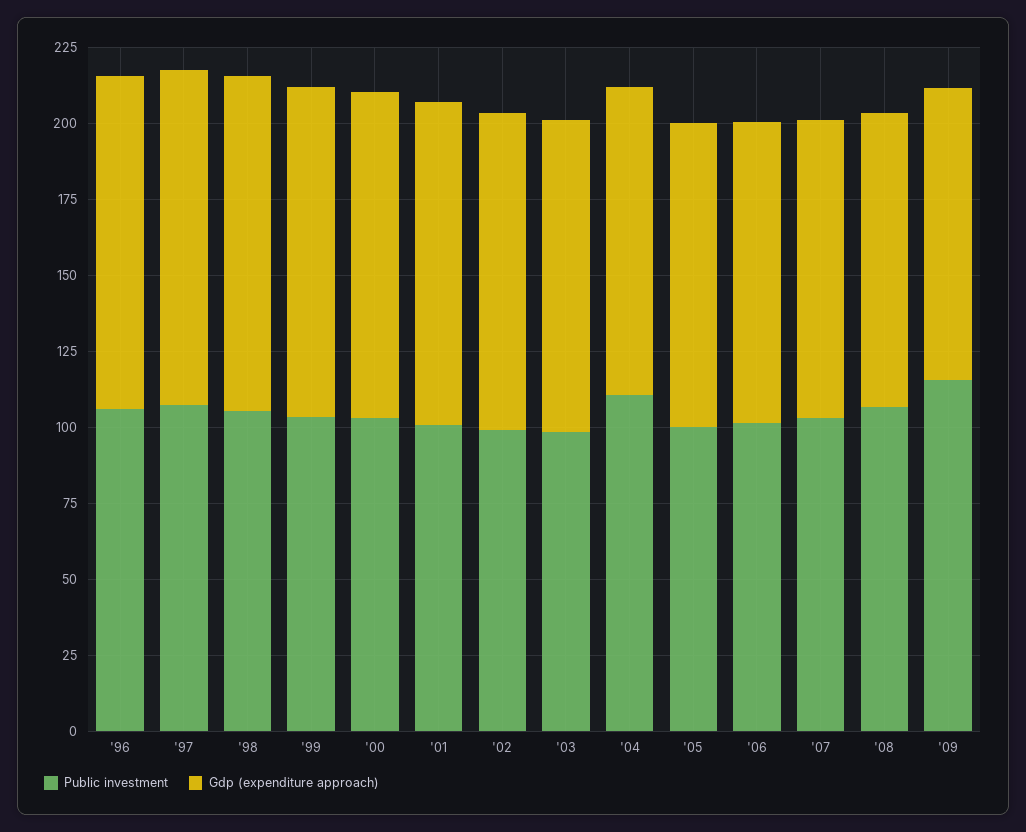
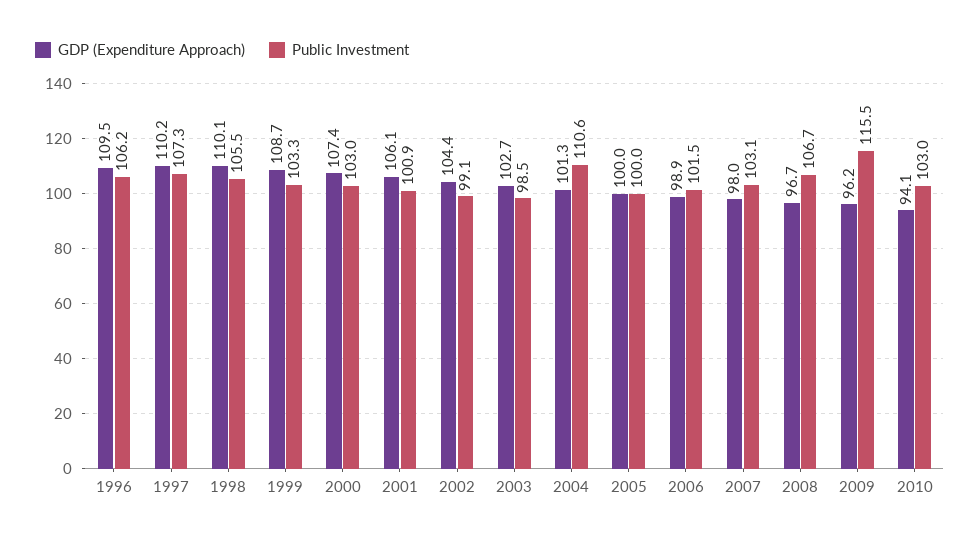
Gdp (expenditure approach), 2010: none -> 94.1
Public investment, 2010: none -> 103

